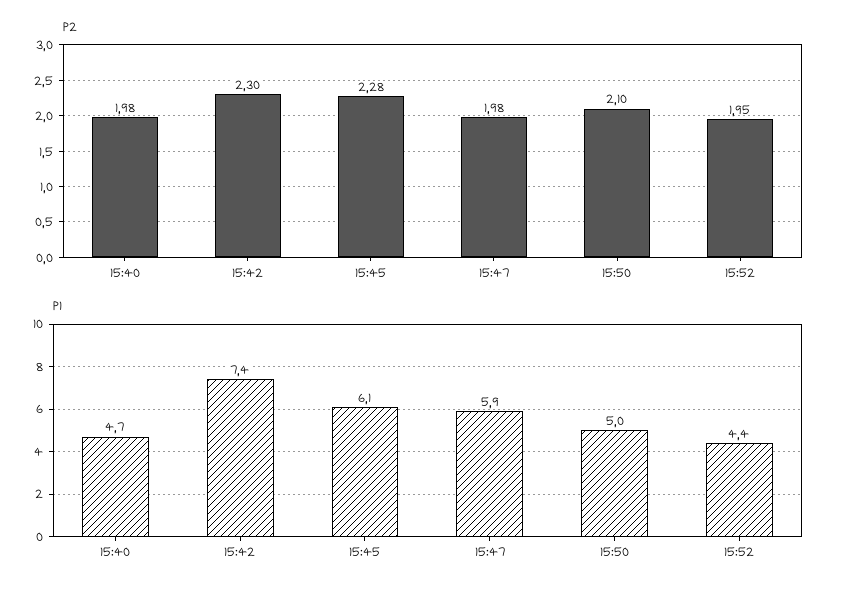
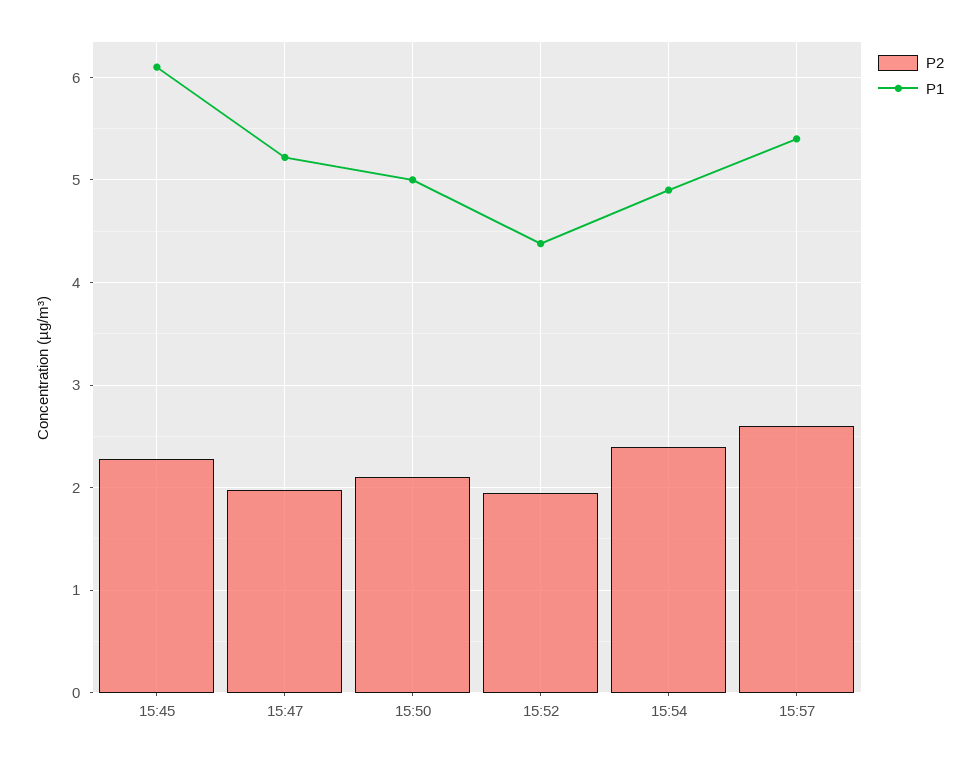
P2, 15:40: 1.98 -> none
P2, 15:42: 2.3 -> none
P1, 15:40: 4.7 -> none
P1, 15:42: 7.4 -> none
P1, 15:47: 5.9 -> 5.2
P2, 15:54: none -> 2.4
P1, 15:54: none -> 4.9
P2, 15:57: none -> 2.6
P1, 15:57: none -> 5.4

